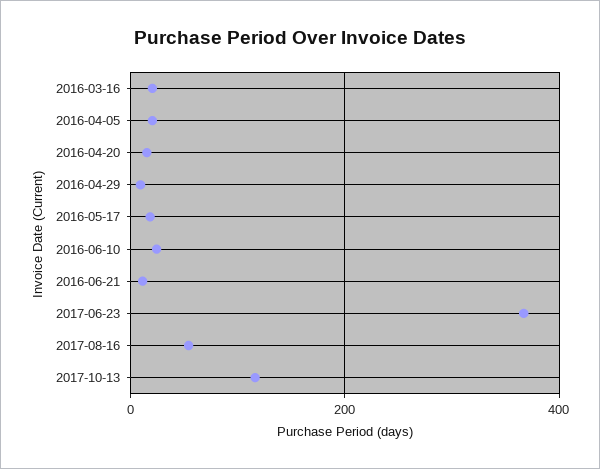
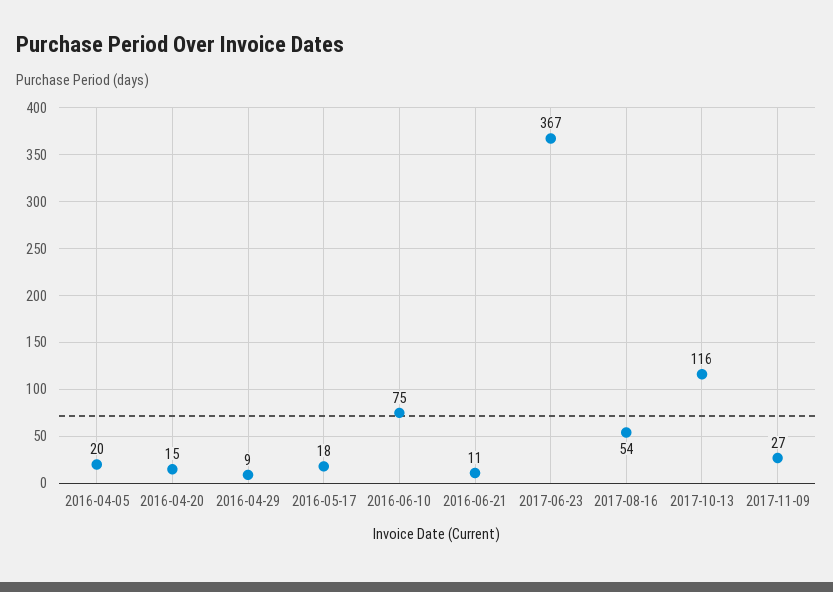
2016-03-16: 20 -> none
2016-06-10: 20 -> 75
2017-11-09: none -> 27

